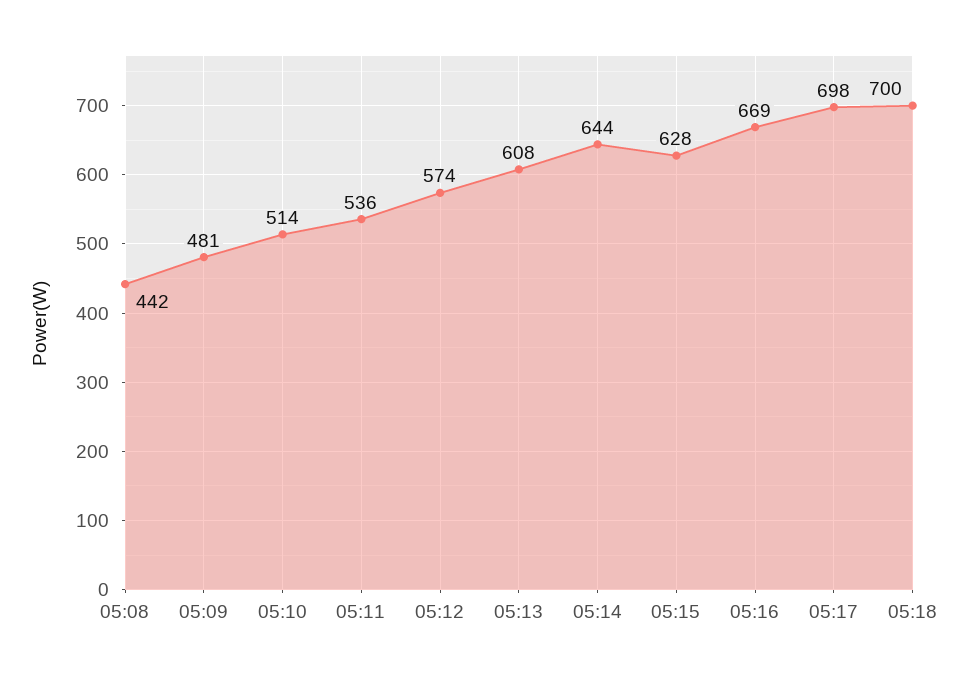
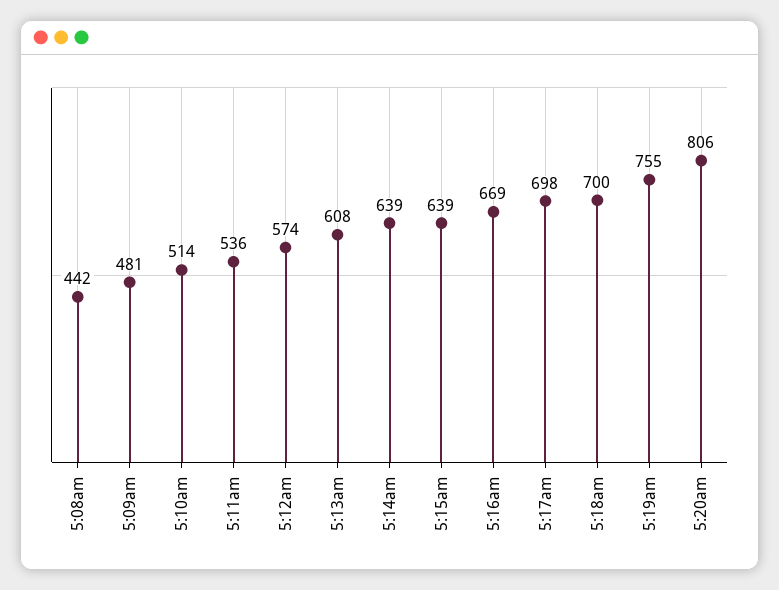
05:14: 644 -> 639
05:15: 628 -> 639
5:19am: none -> 755
5:20am: none -> 806

